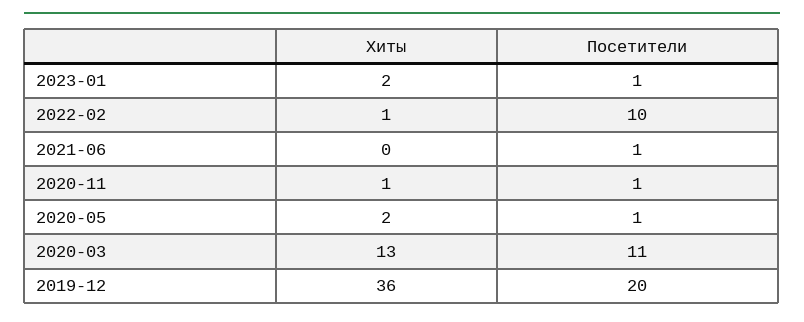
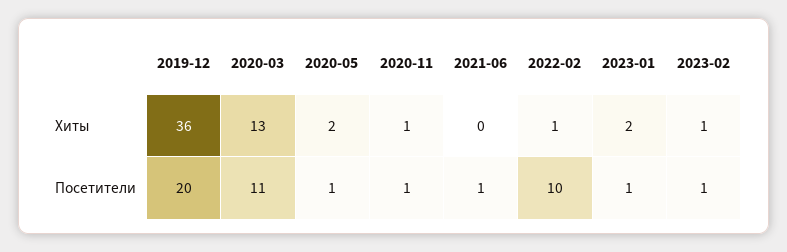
Хиты, 2023-02: none -> 1
Посетители, 2023-02: none -> 1

